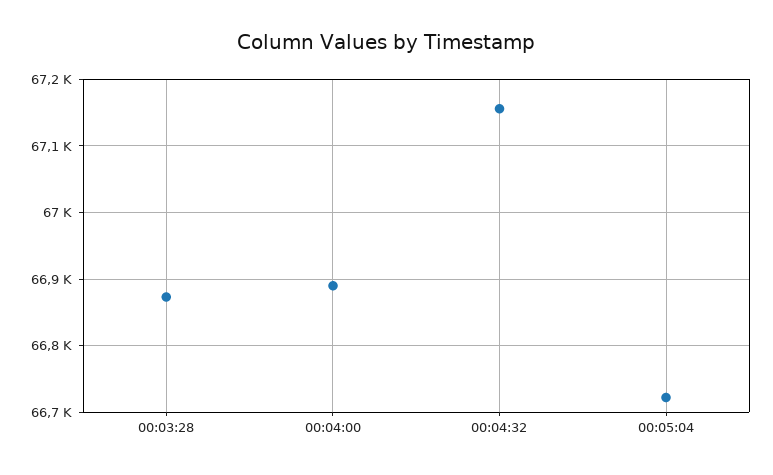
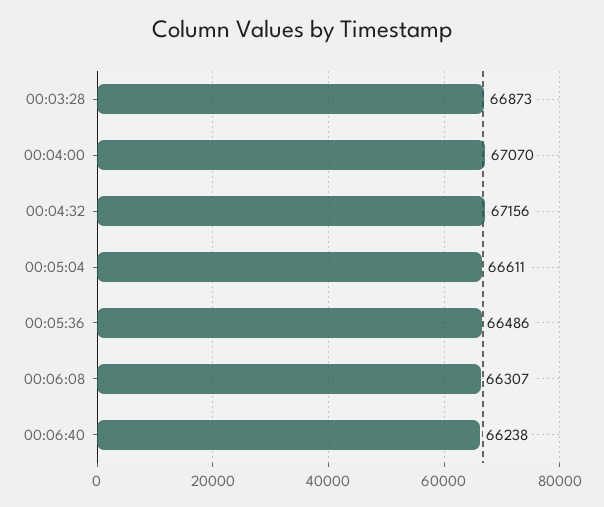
00:04:00: 66890 -> 67070
00:05:04: 66720 -> 66611
00:05:36: none -> 66486
00:06:08: none -> 66307
00:06:40: none -> 66238

